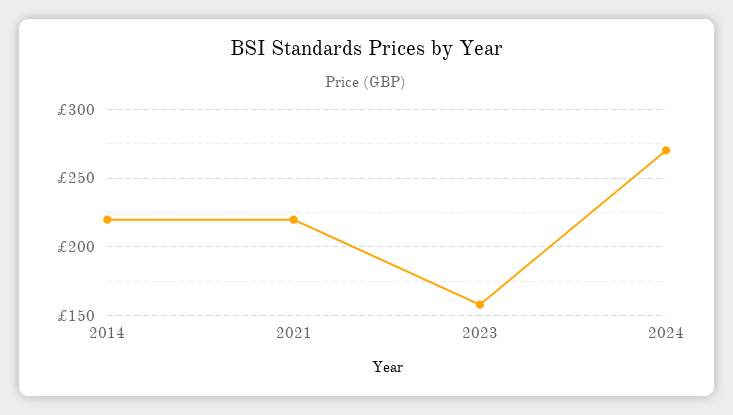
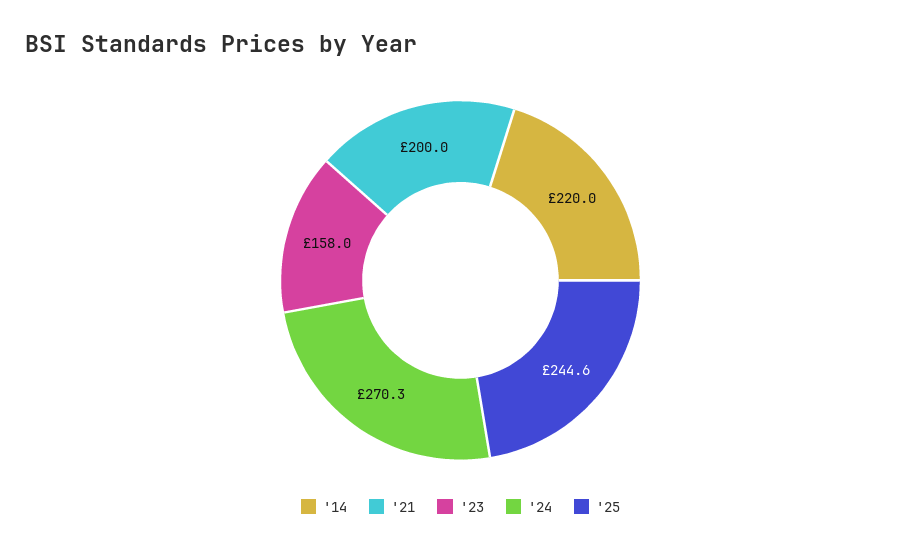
2021: 220 -> 200
'25: none -> 244.6

